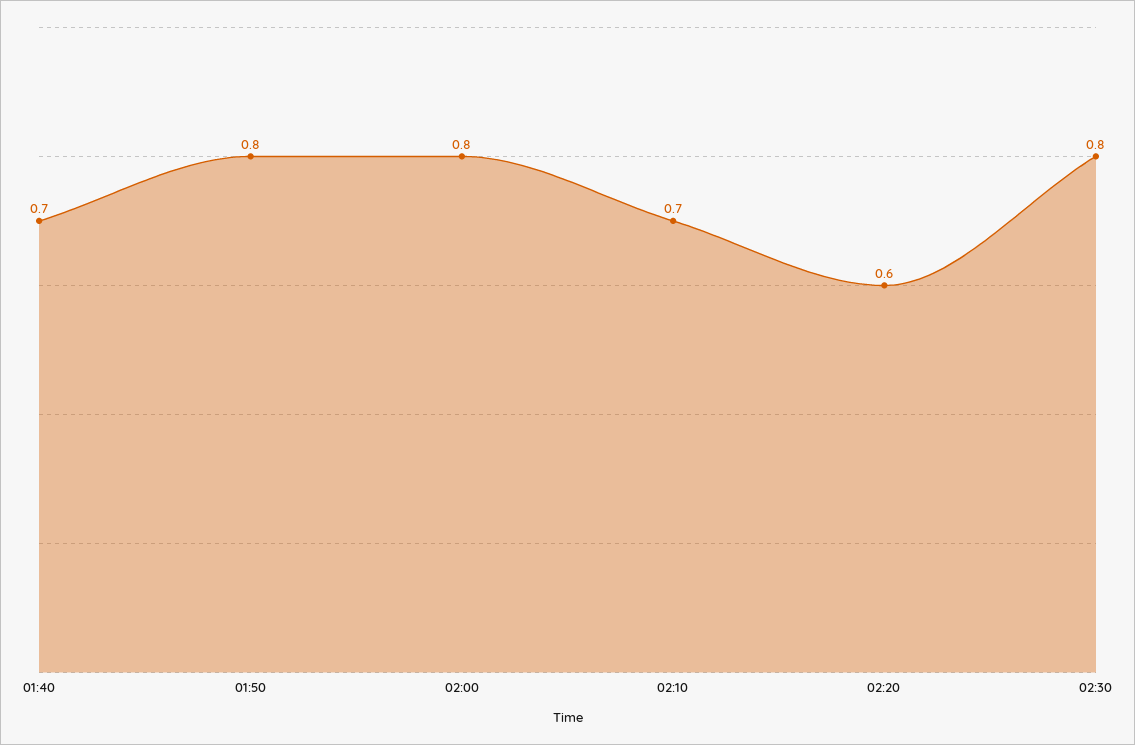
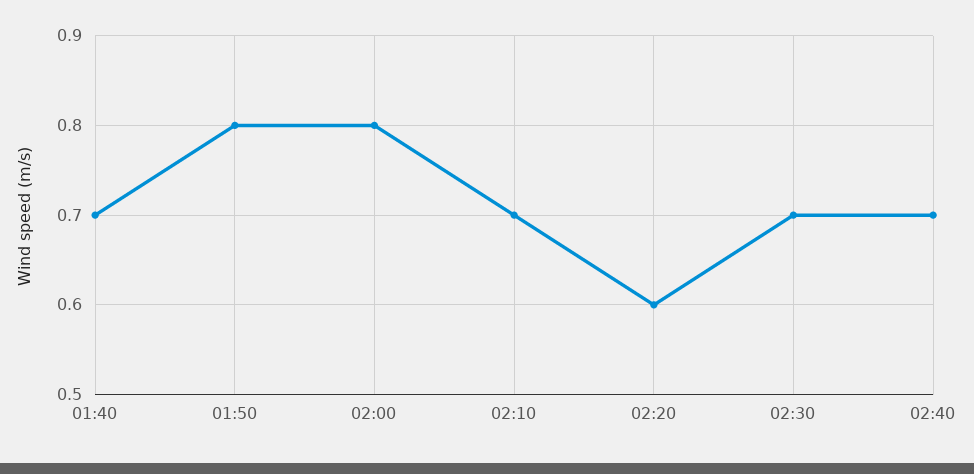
02:30: 0.8 -> 0.7
02:40: none -> 0.7

